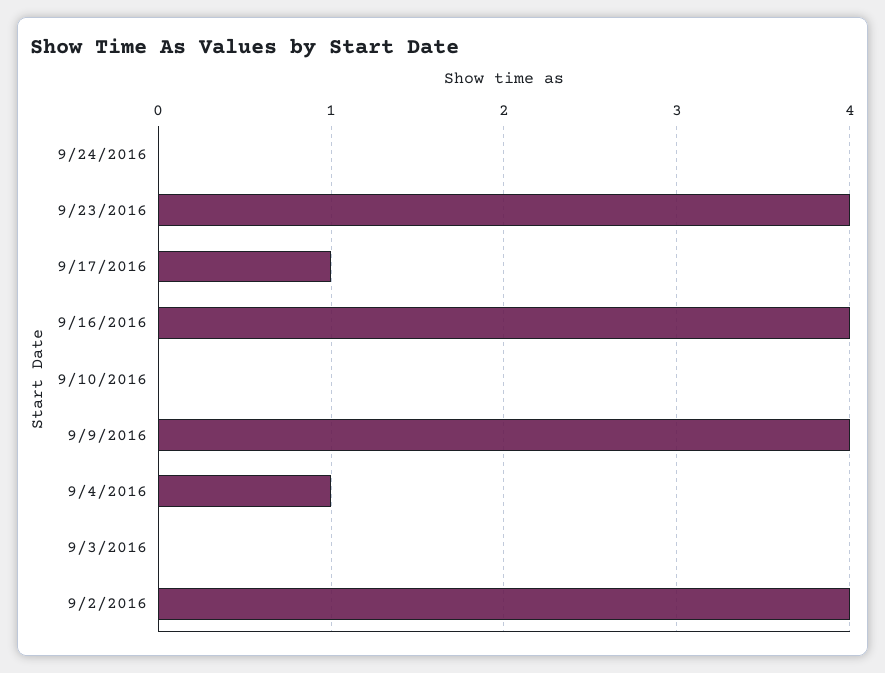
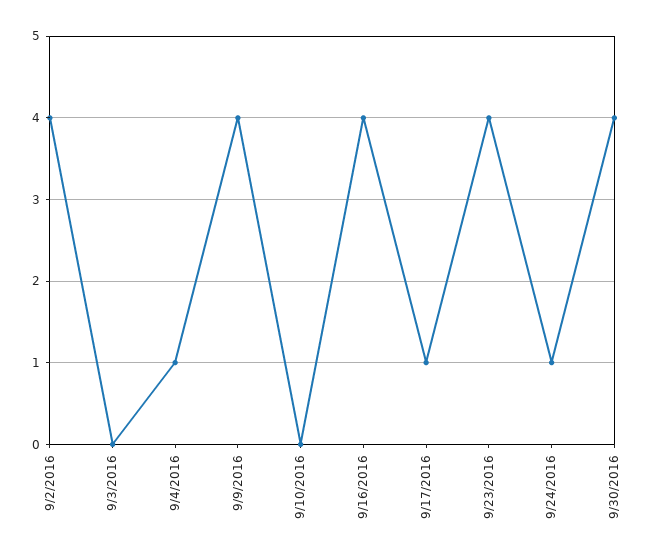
9/24/2016: 0 -> 1
9/30/2016: none -> 4

